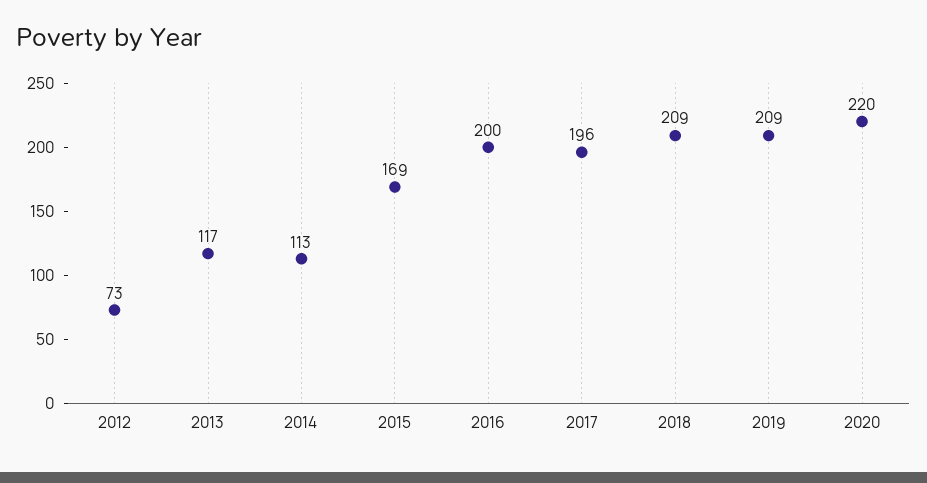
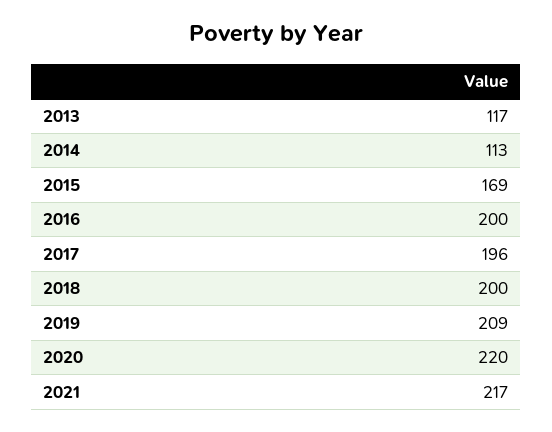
2012: 73 -> none
2018: 209 -> 200
2021: none -> 217

